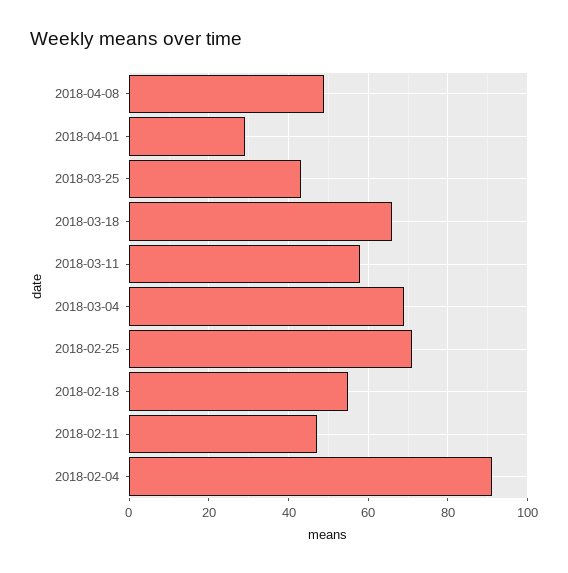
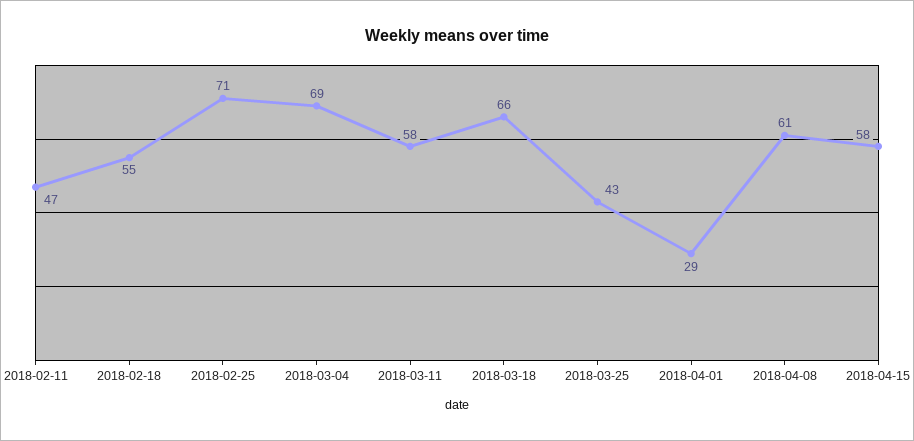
2018-04-08: 50 -> 61
2018-02-04: 90 -> none
2018-04-15: none -> 58

